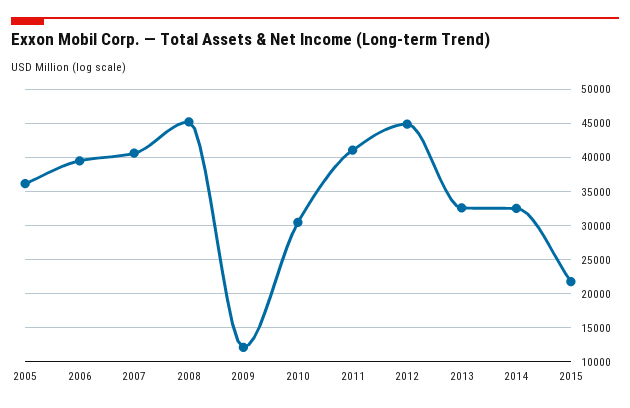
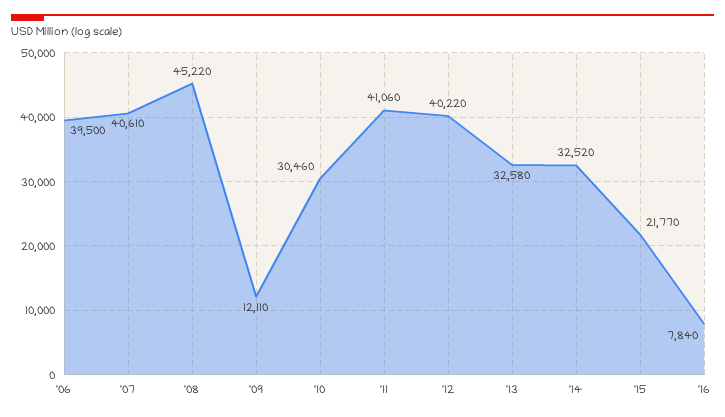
2005: 36000 -> none
2012: 45000 -> 40220
'16: none -> 7840

